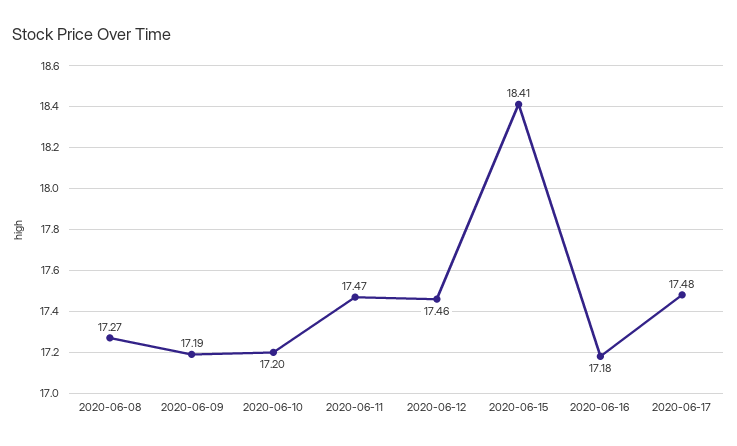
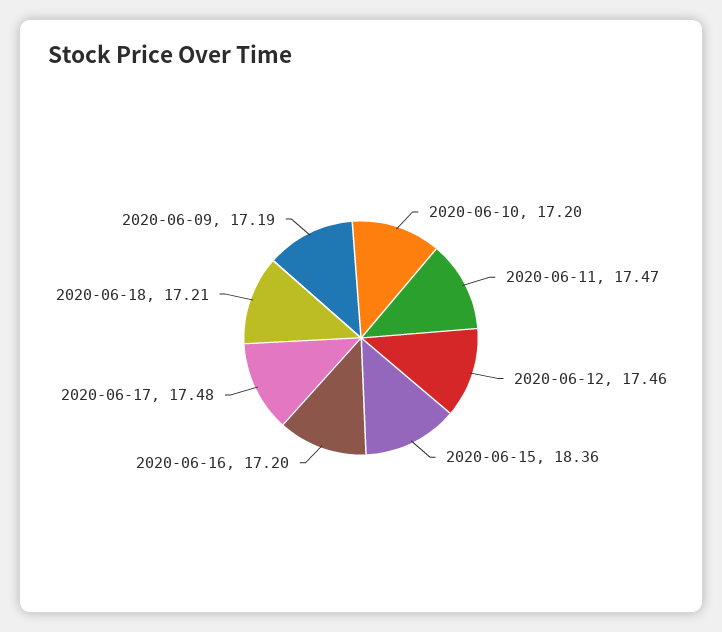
2020-06-08: 17.27 -> none
2020-06-15: 18.41 -> 18.36
2020-06-16: 17.18 -> 17.2
2020-06-18: none -> 17.21

